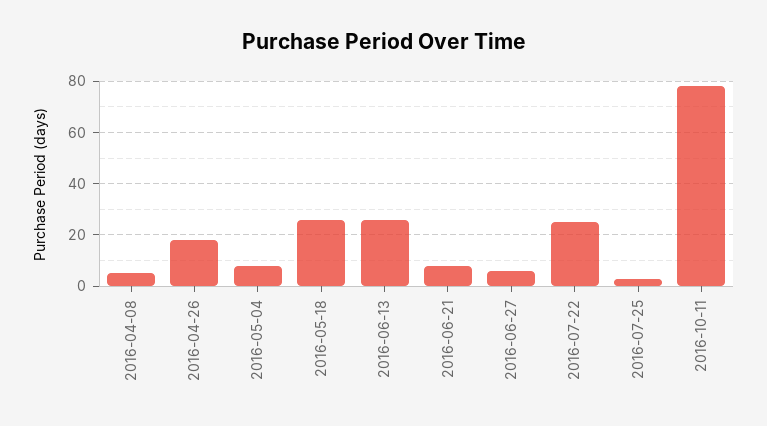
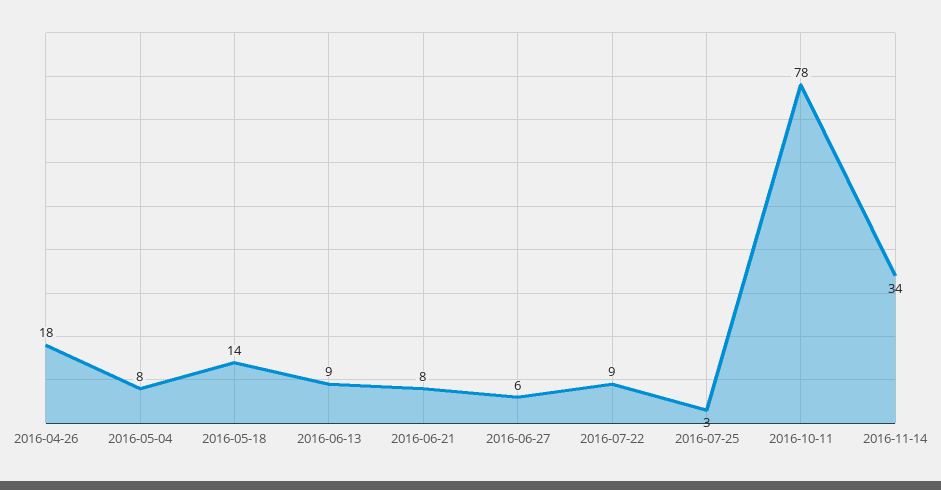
2016-04-08: 5 -> none
2016-05-18: 25 -> 14
2016-06-13: 25 -> 9
2016-07-22: 25 -> 9
2016-11-14: none -> 34

